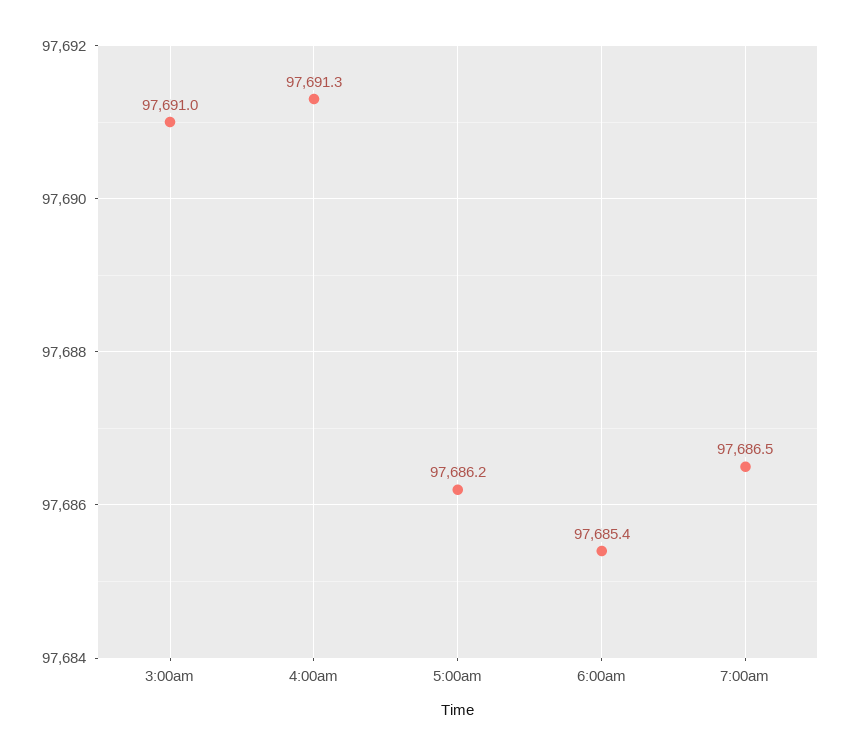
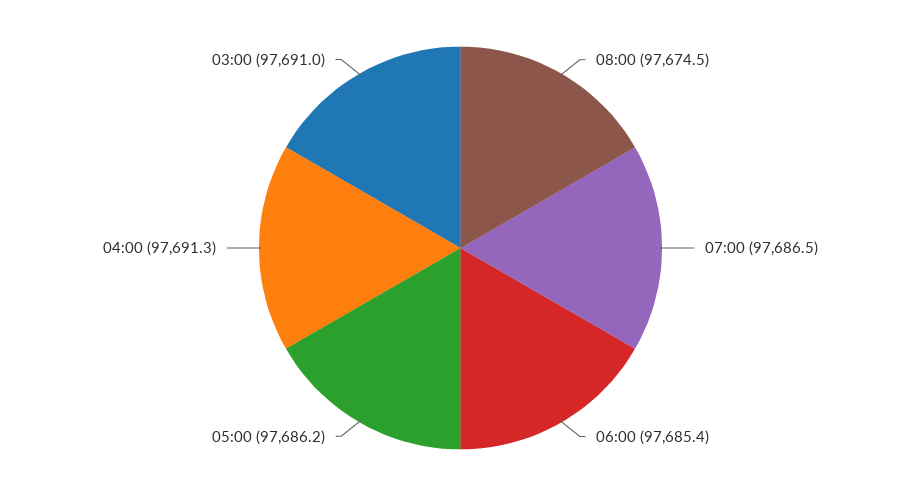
08:00: none -> 97674.5

